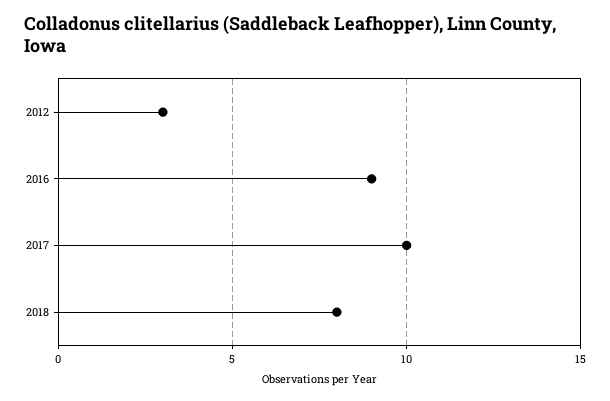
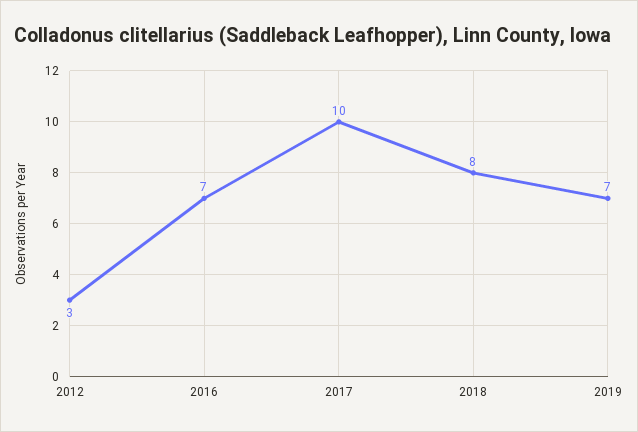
2016: 9 -> 7
2019: none -> 7

